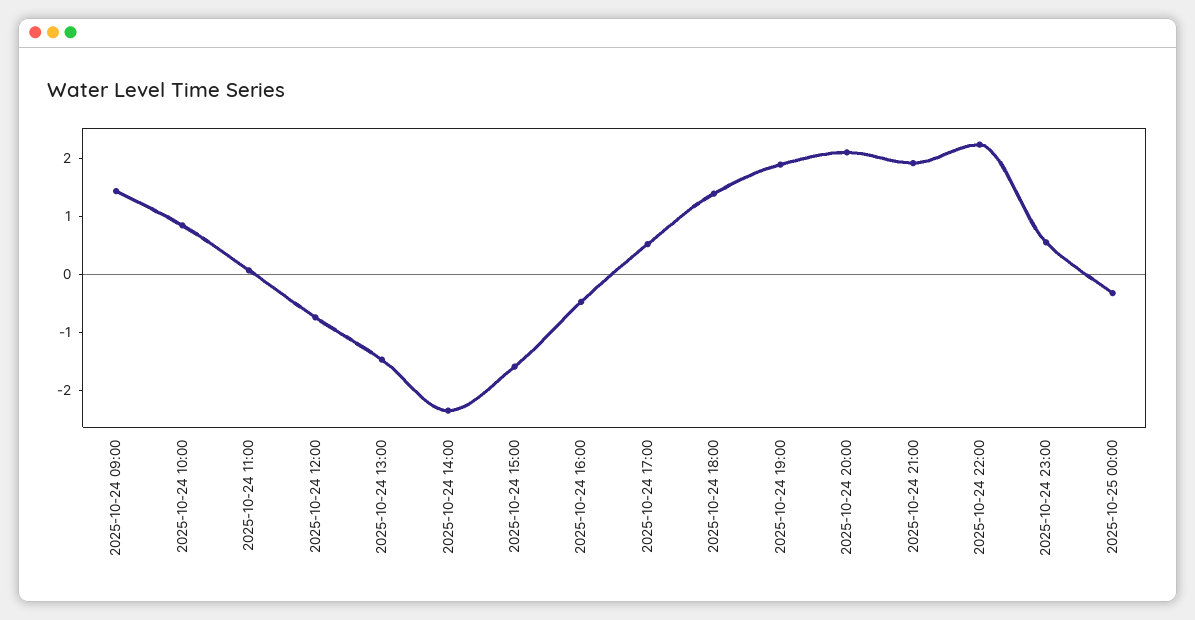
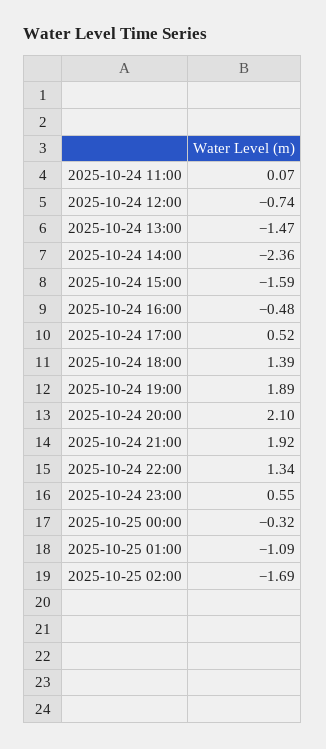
2025-10-24 09:00: 1.4 -> none
2025-10-24 10:00: 0.8 -> none
2025-10-24 22:00: 2.2 -> 1.34
2025-10-25 01:00: none -> -1.09
2025-10-25 02:00: none -> -1.69

